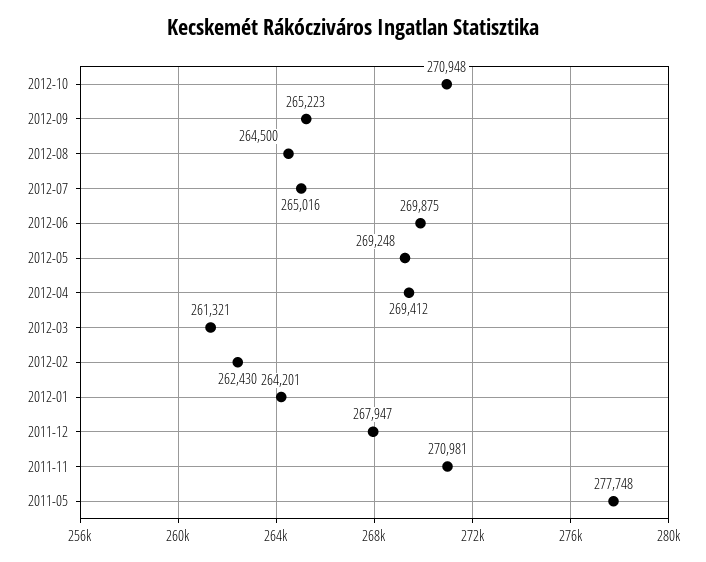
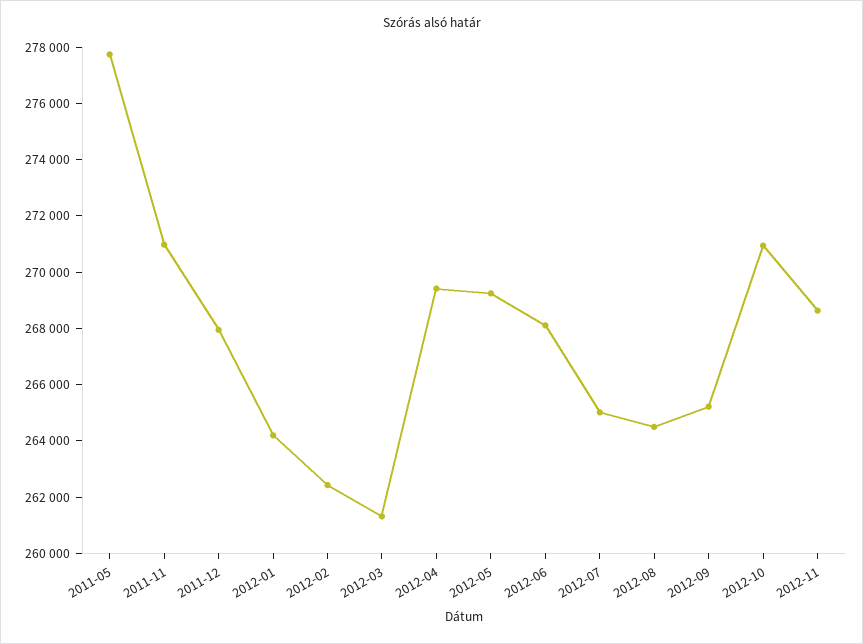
2012-06: 269875 -> 268000
2012-11: none -> 268500

